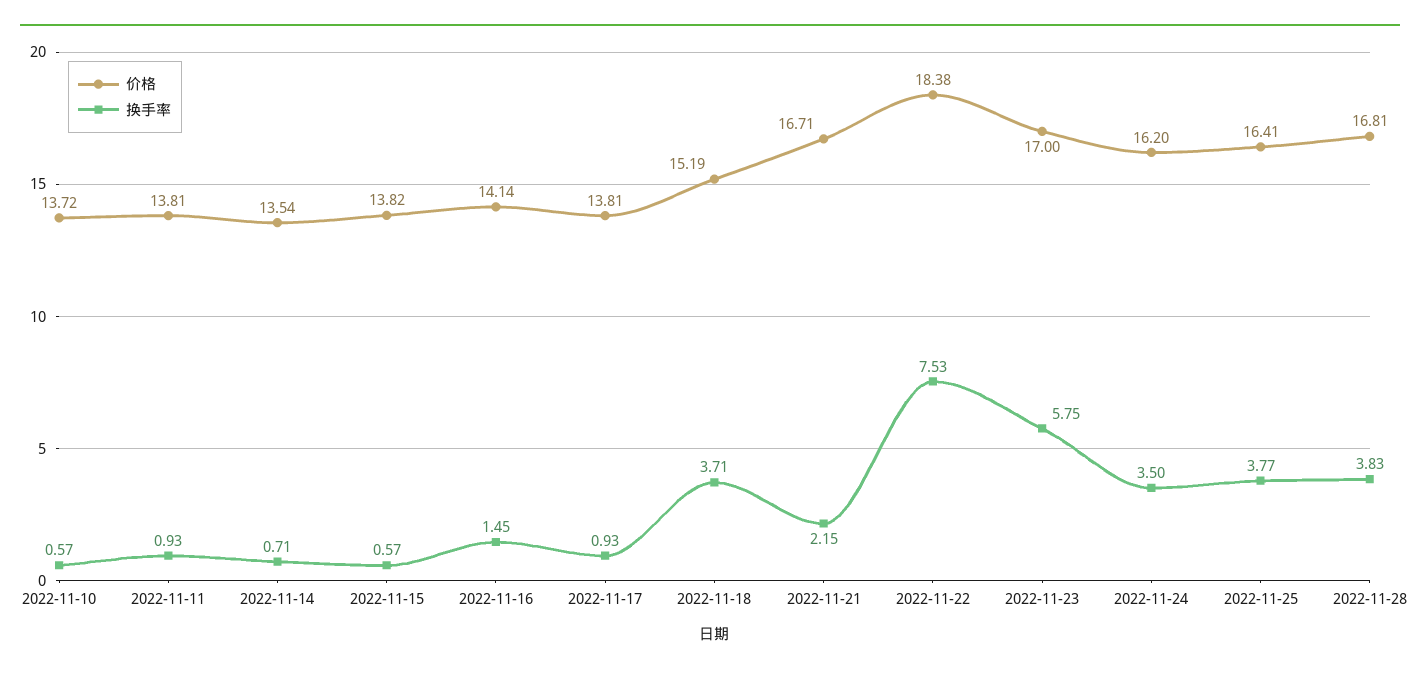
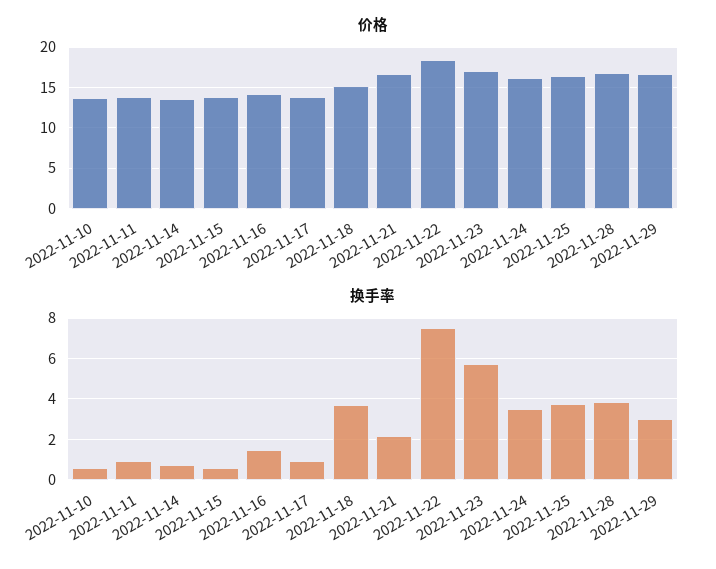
价格, 2022-11-29: none -> 17
换手率, 2022-11-29: none -> 3

